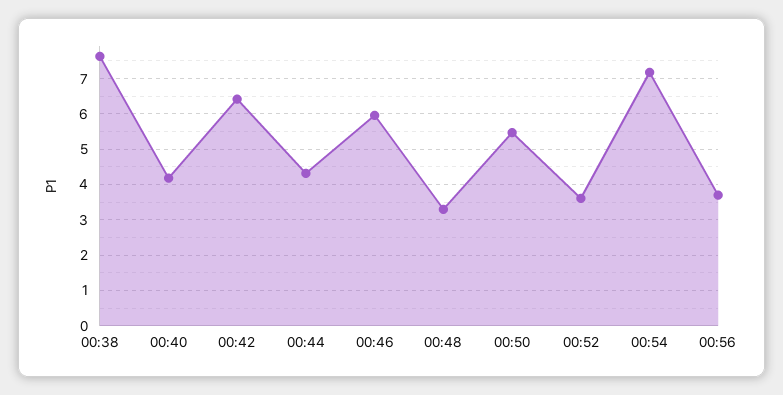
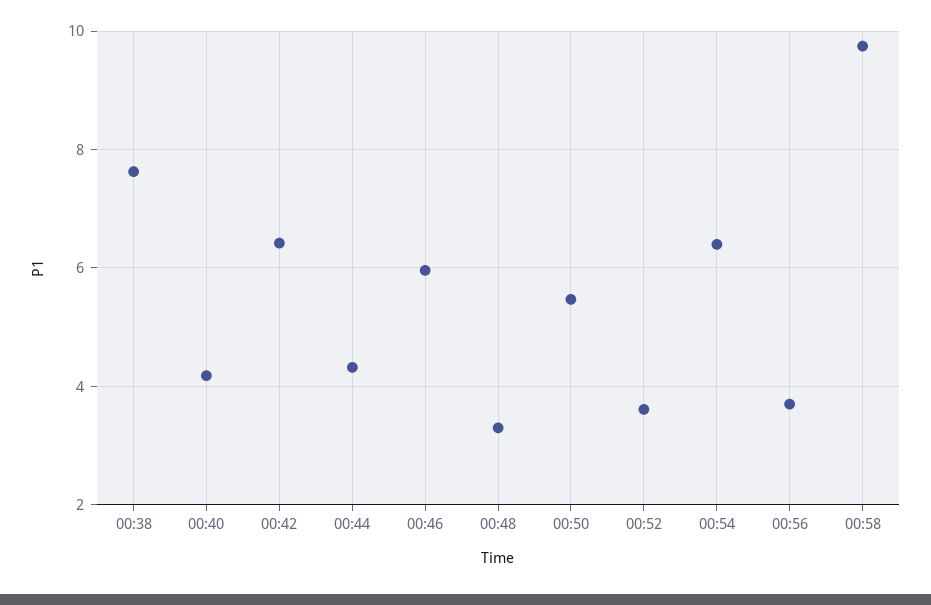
00:54: 7.2 -> 6.4
00:58: none -> 9.8

